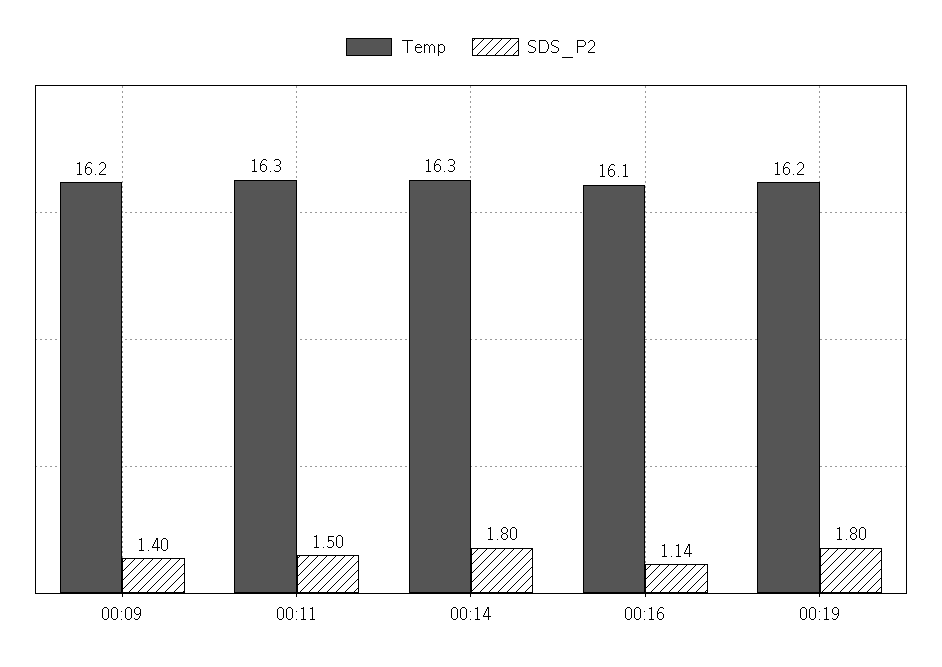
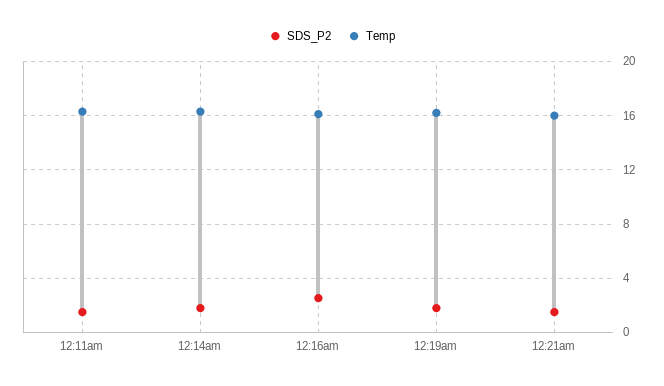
Temp, 00:09: 16.2 -> none
SDS_P2, 00:09: 1.4 -> none
SDS_P2, 00:16: 1.14 -> 2.5
SDS_P2, 12:21am: none -> 1.5
Temp, 12:21am: none -> 16

